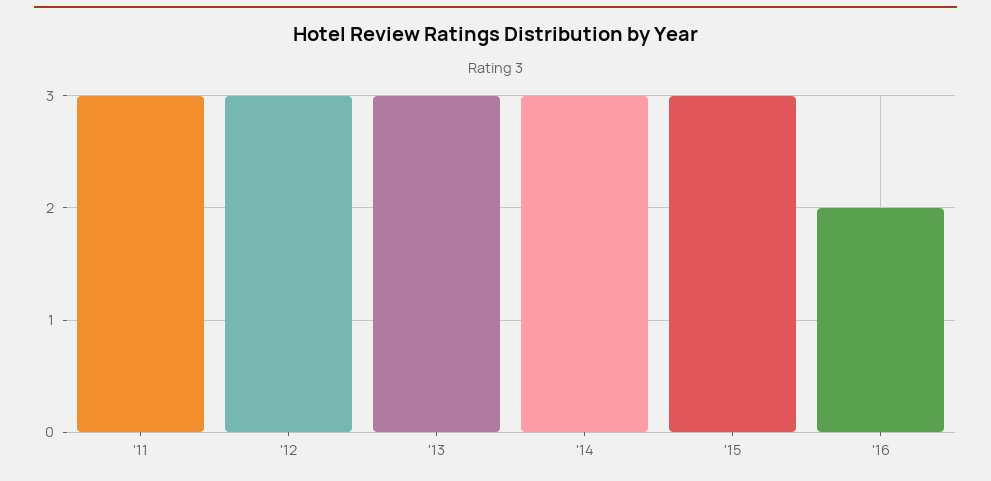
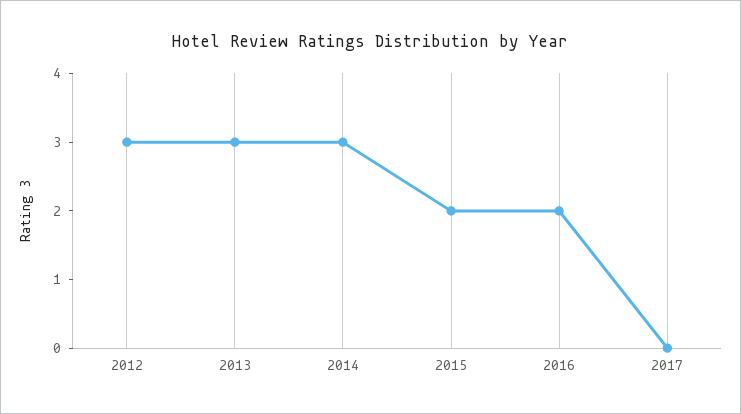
'11: 3 -> none
'15: 3 -> 2
2017: none -> 0

